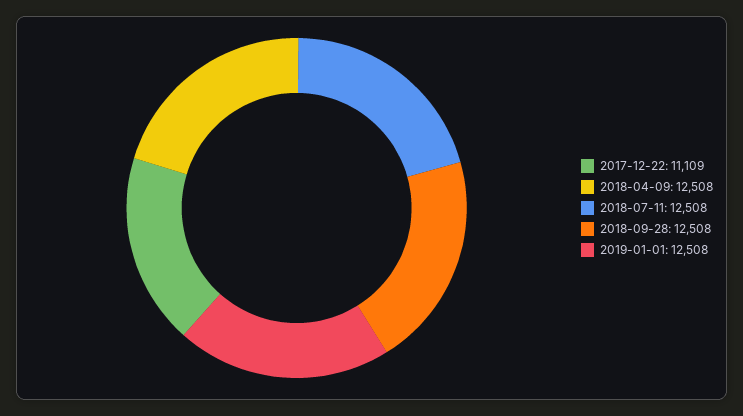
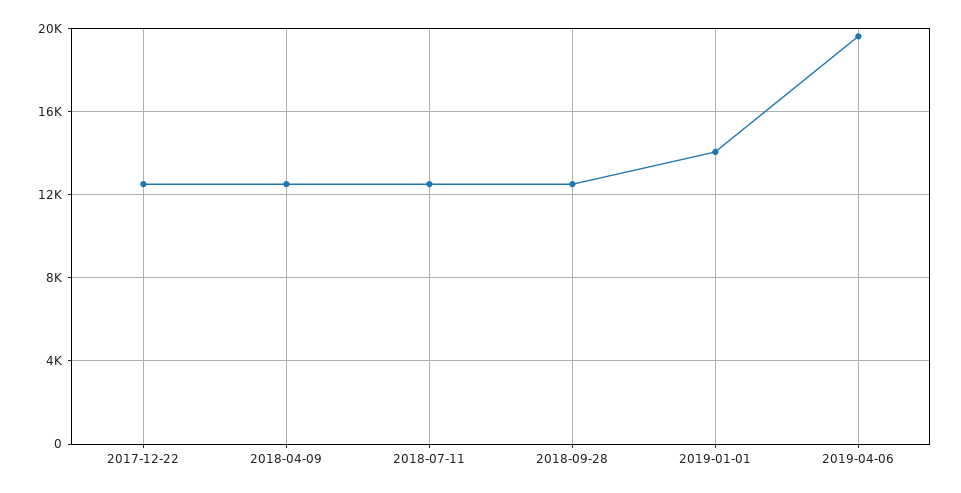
2017-12-22: 11109 -> 12500
2019-01-01: 12508 -> 14000
2019-04-06: none -> 19500

